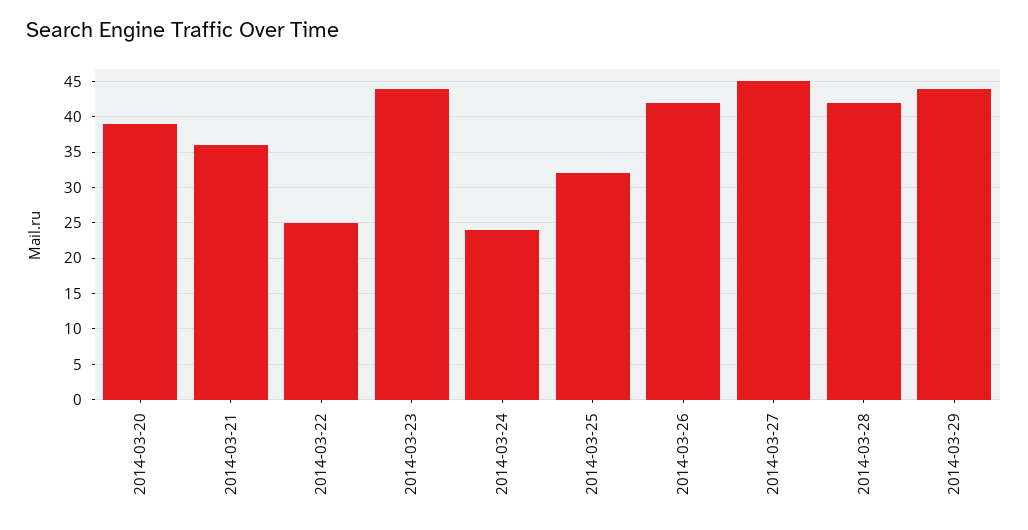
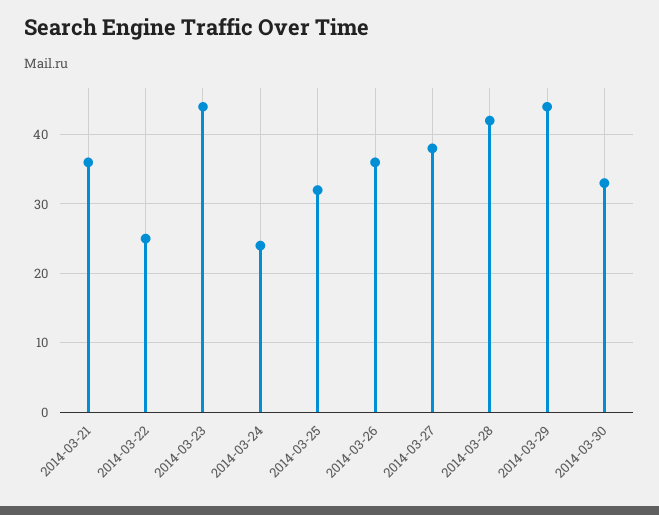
2014-03-20: 39 -> none
2014-03-26: 42 -> 36
2014-03-27: 45 -> 38
2014-03-30: none -> 33

